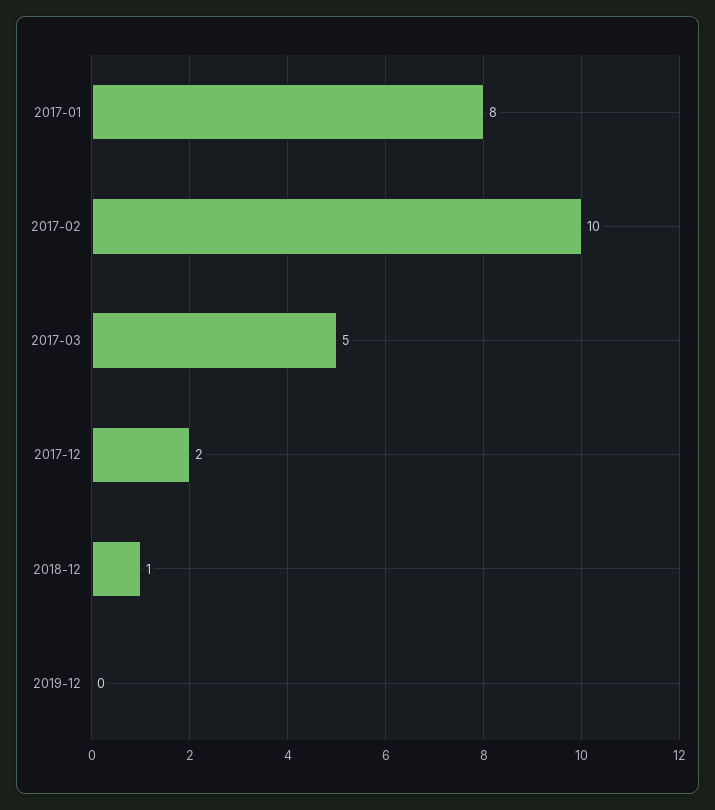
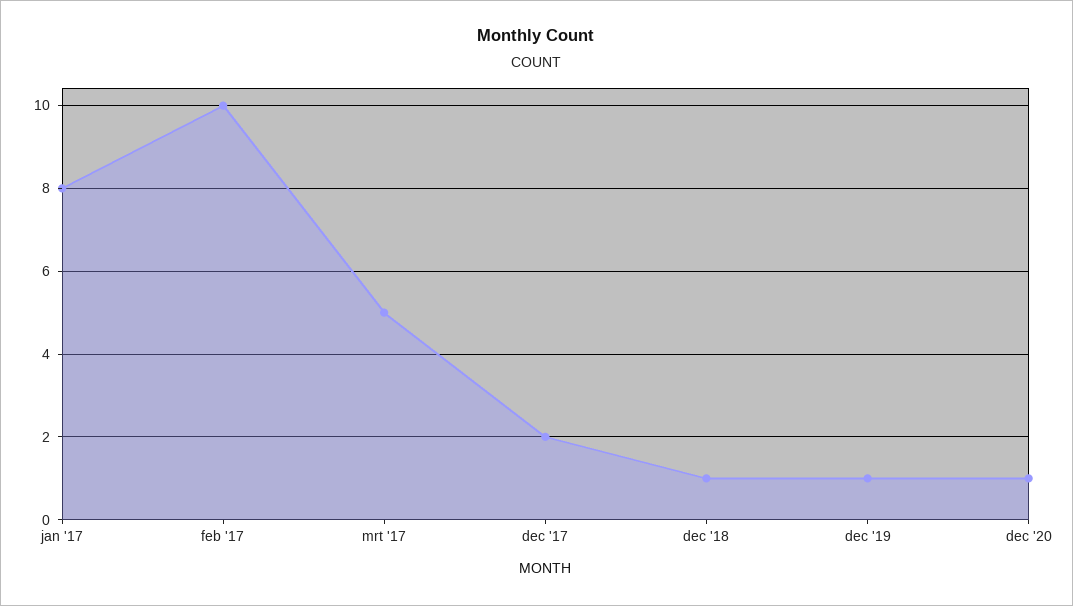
2019-12: 0 -> 1
dec '20: none -> 1

